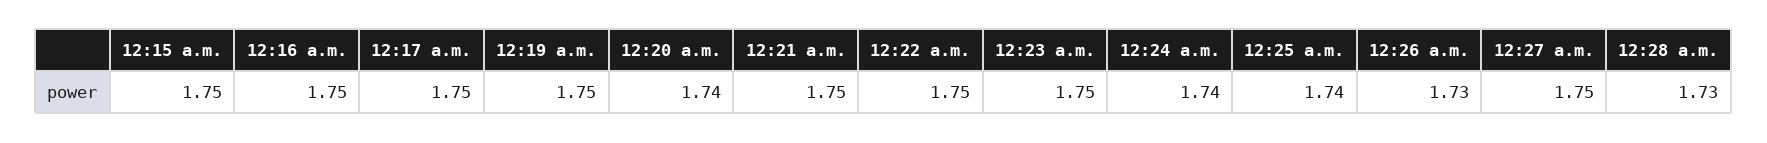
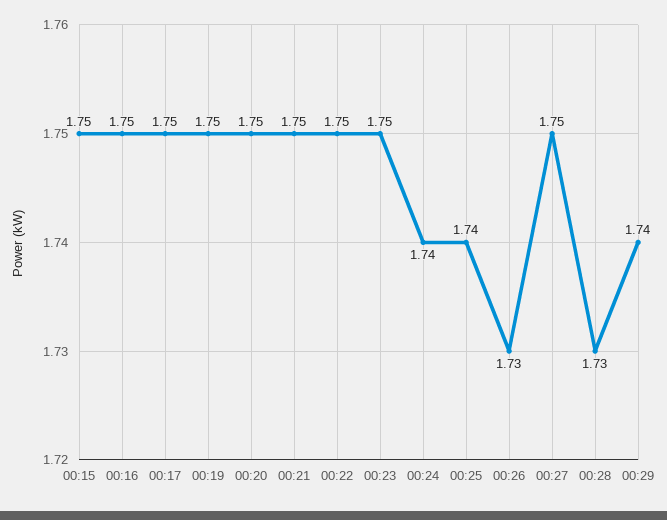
12:20 a.m.: 1.74 -> 1.75
00:29: none -> 1.74

